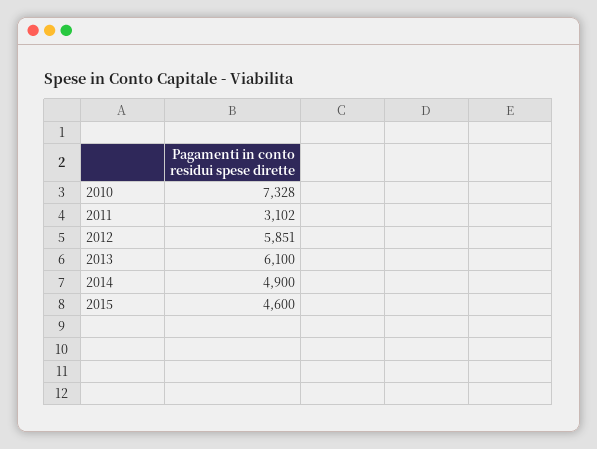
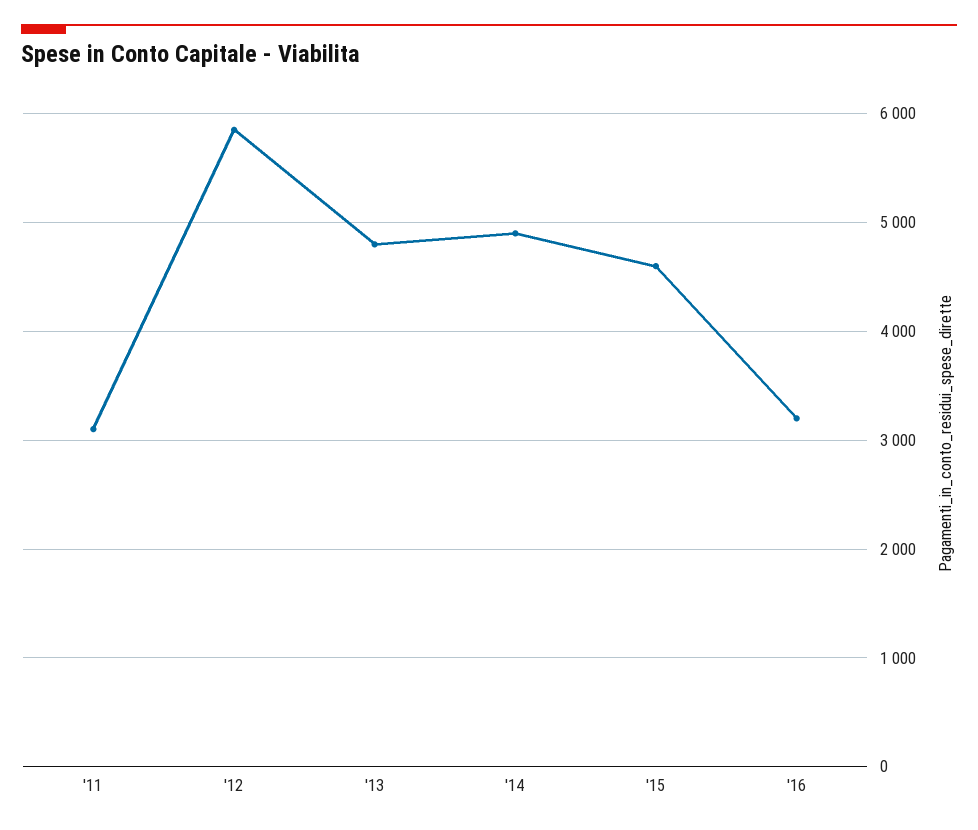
2010: 7328 -> none
2013: 6100 -> 4800
'16: none -> 3200

